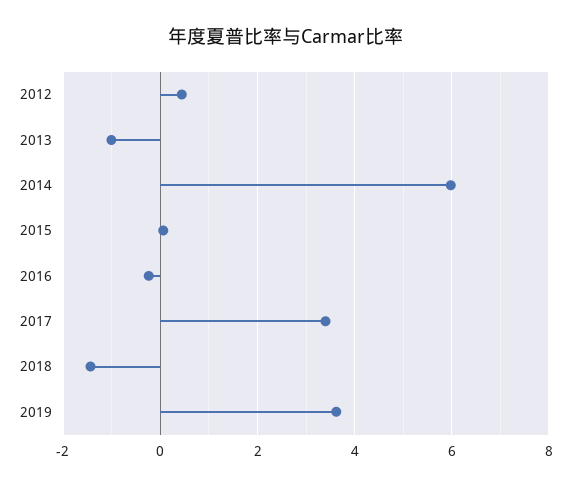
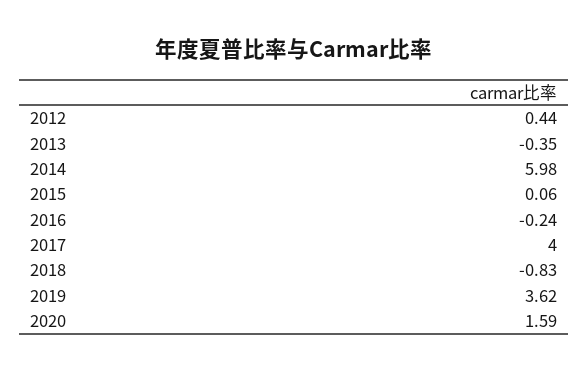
2013: -1 -> -0.35
2017: 3.4 -> 4
2018: -1.4 -> -0.83
2020: none -> 1.59

